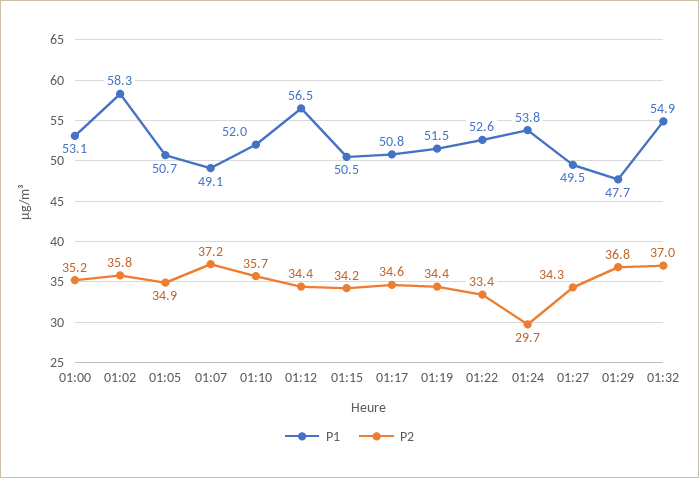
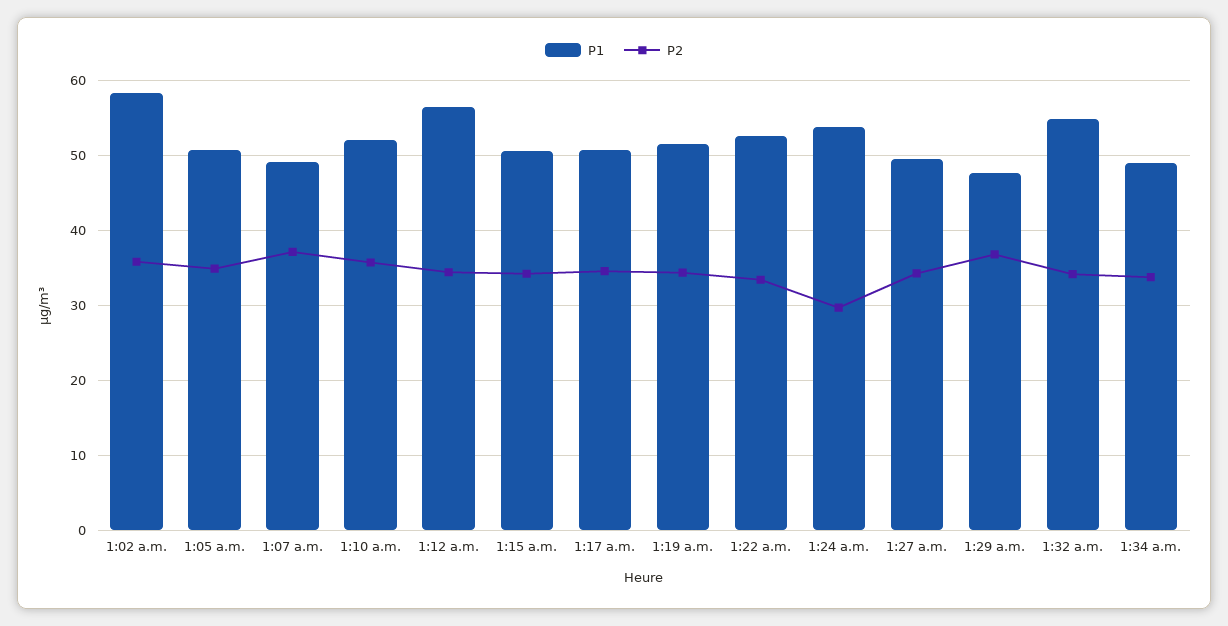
P1, 01:00: 53.1 -> none
P2, 01:00: 35.2 -> none
P2, 01:32: 37 -> 34
P1, 1:34 a.m.: none -> 49
P2, 1:34 a.m.: none -> 34

